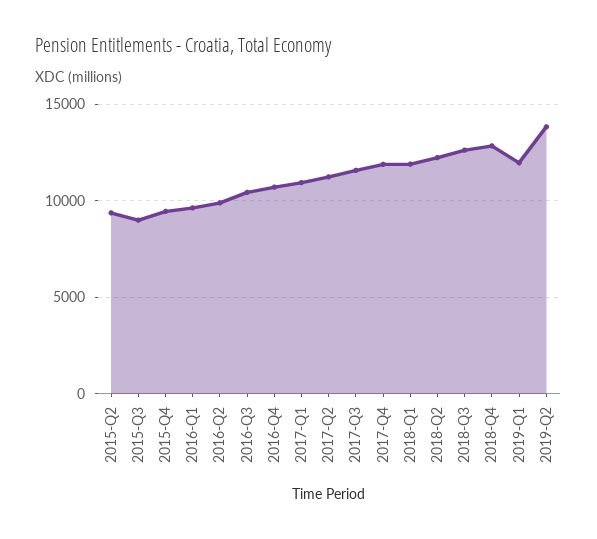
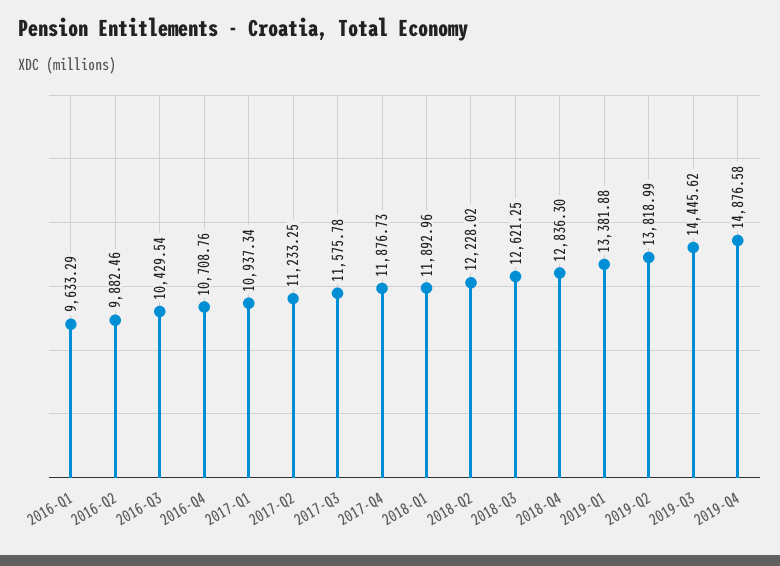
2015-Q2: 9500 -> none
2015-Q3: 9000 -> none
2015-Q4: 9500 -> none
2019-Q1: 12000 -> 13381.88
2019-Q3: none -> 14445.62
2019-Q4: none -> 14876.58

